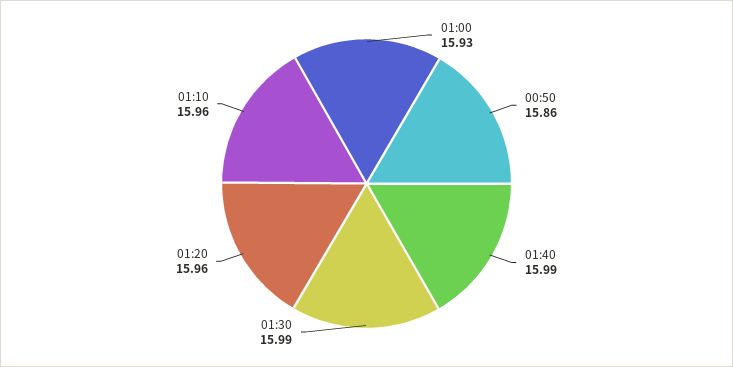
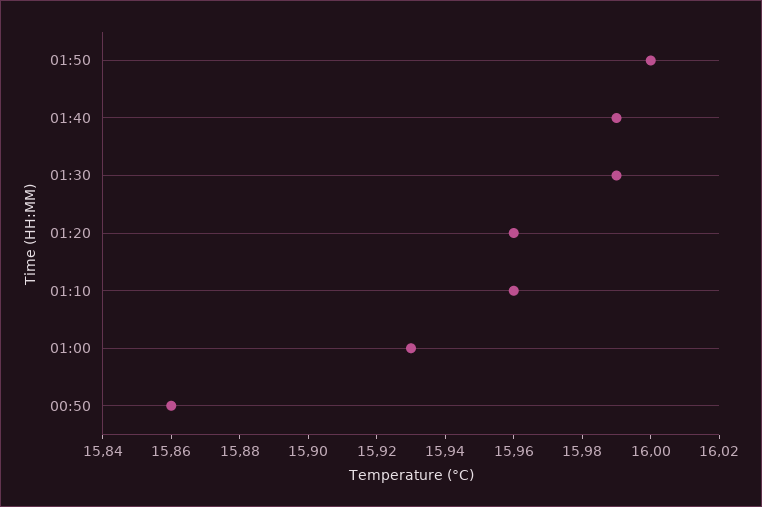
01:50: none -> 16

